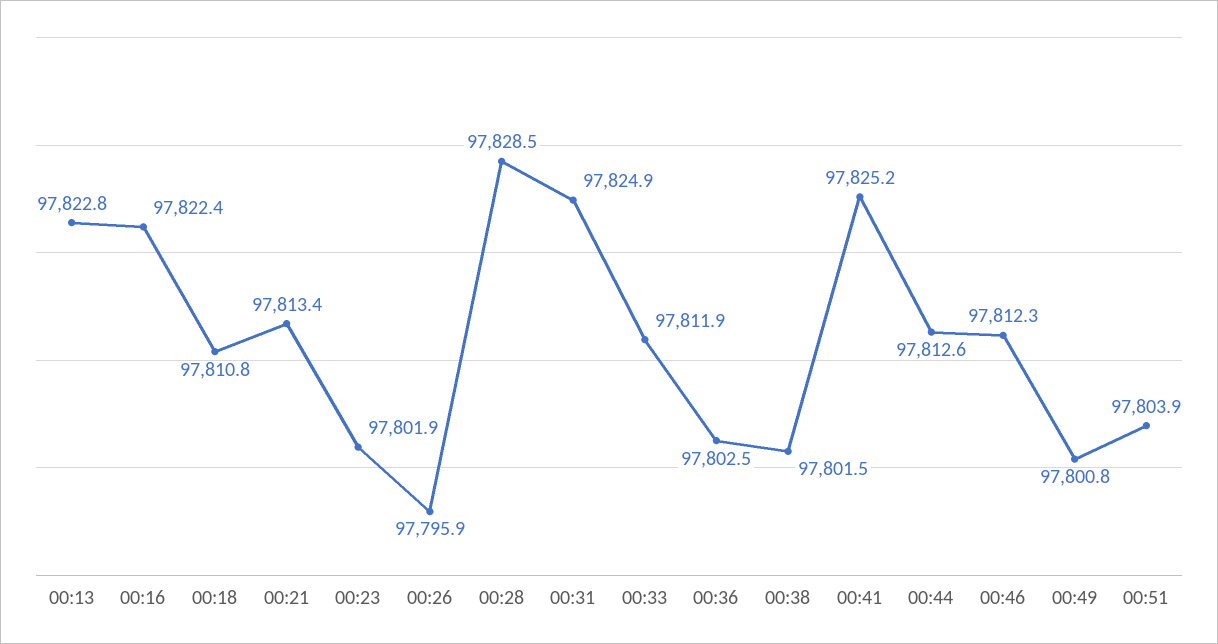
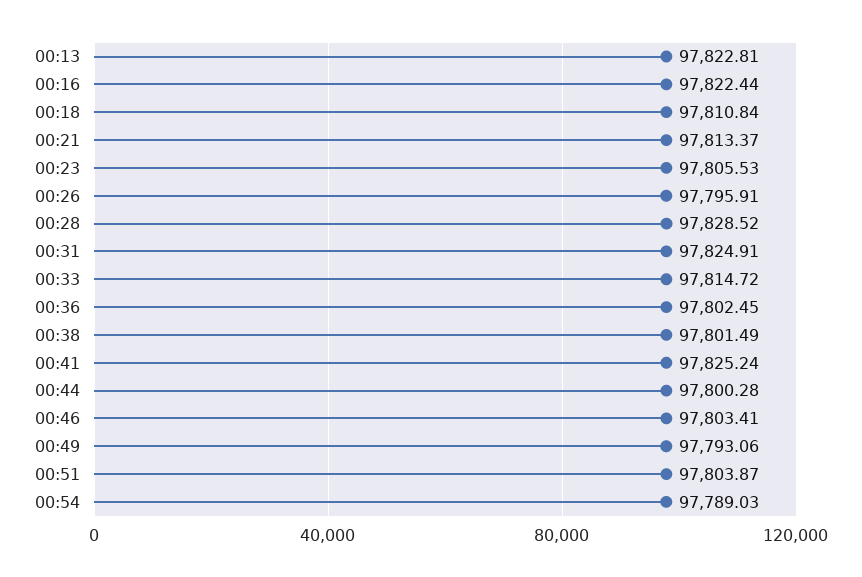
00:23: 97801.9 -> 97805.53
00:33: 97811.9 -> 97814.72
00:44: 97812.6 -> 97800.28
00:46: 97812.3 -> 97803.41
00:49: 97800.8 -> 97793.06
00:54: none -> 97789.03

